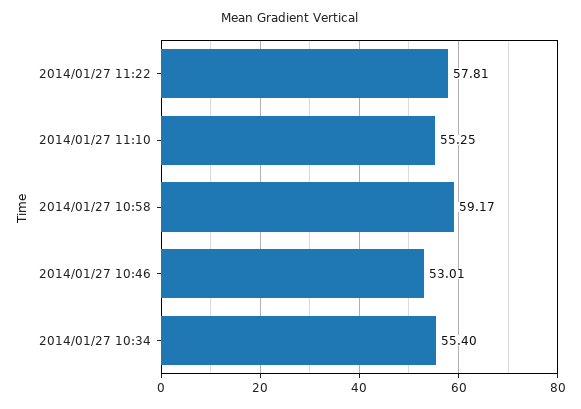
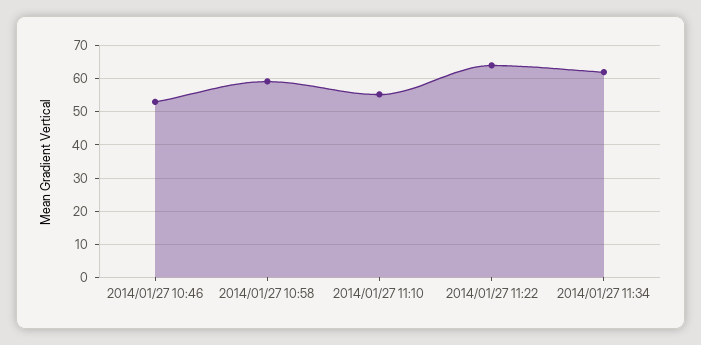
2014/01/27 11:22: 57.81 -> 64
2014/01/27 10:34: 55.4 -> none
2014/01/27 11:34: none -> 62

